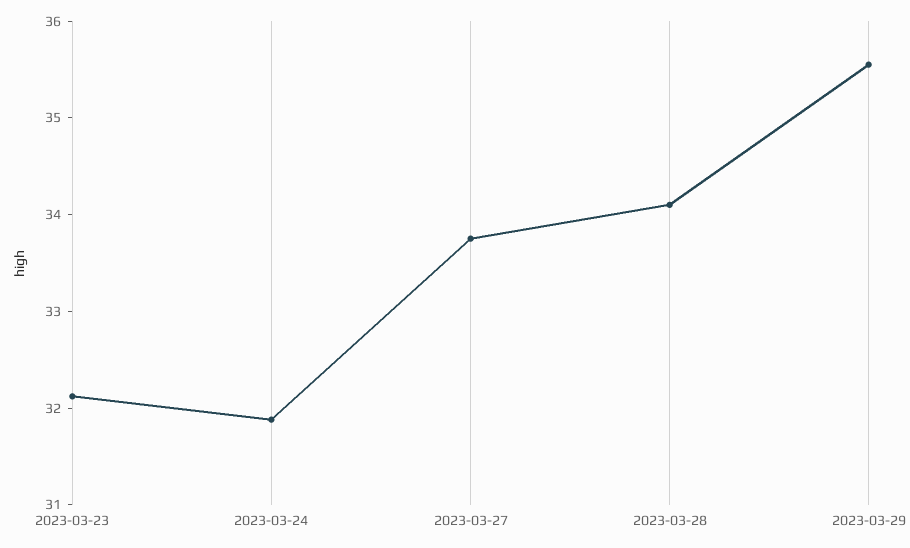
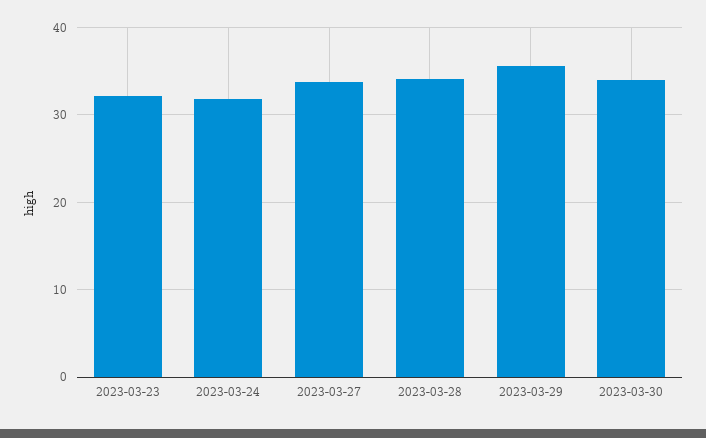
2023-03-30: none -> 34

